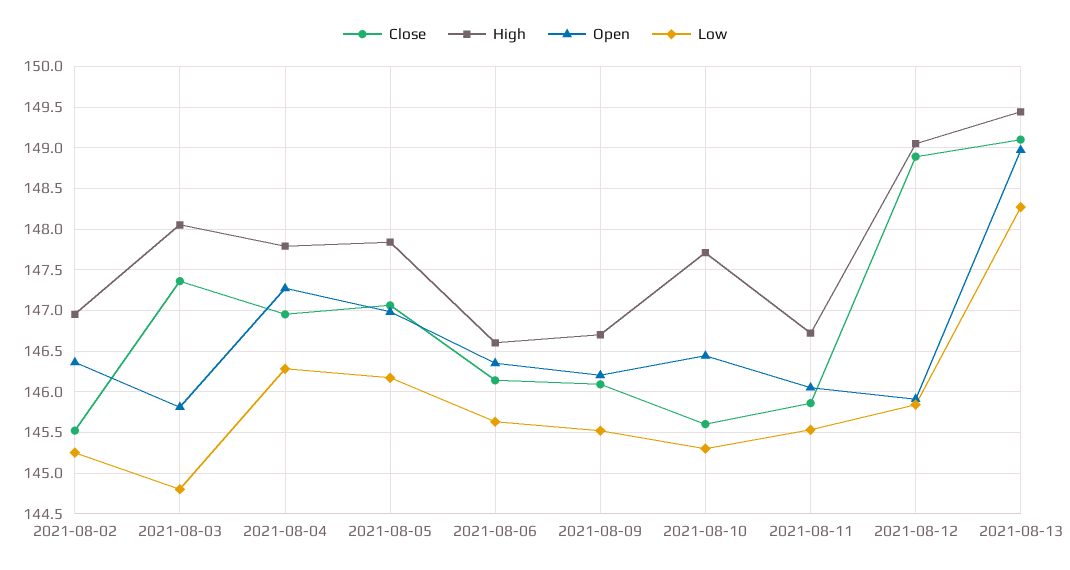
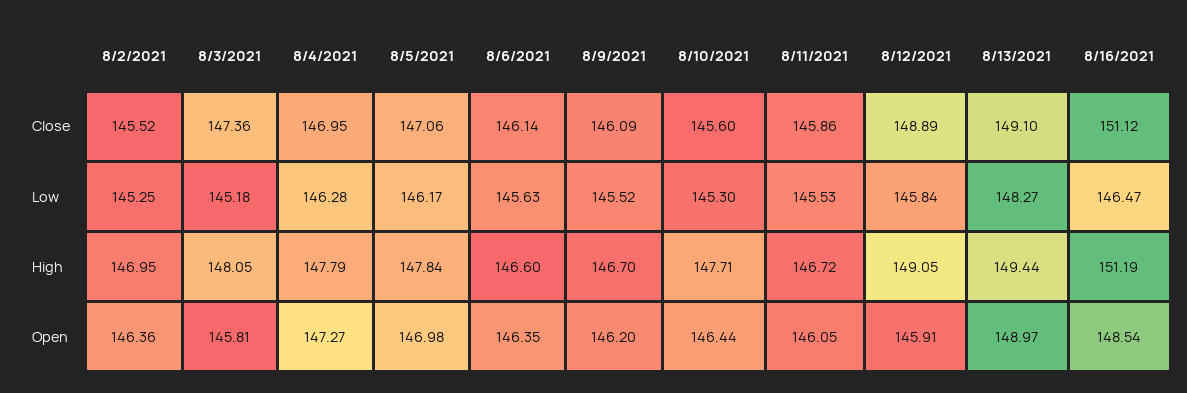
Low, 2021-08-03: 144.8 -> 145.18
Close, 8/16/2021: none -> 151.12
Low, 8/16/2021: none -> 146.47
High, 8/16/2021: none -> 151.19
Open, 8/16/2021: none -> 148.54

